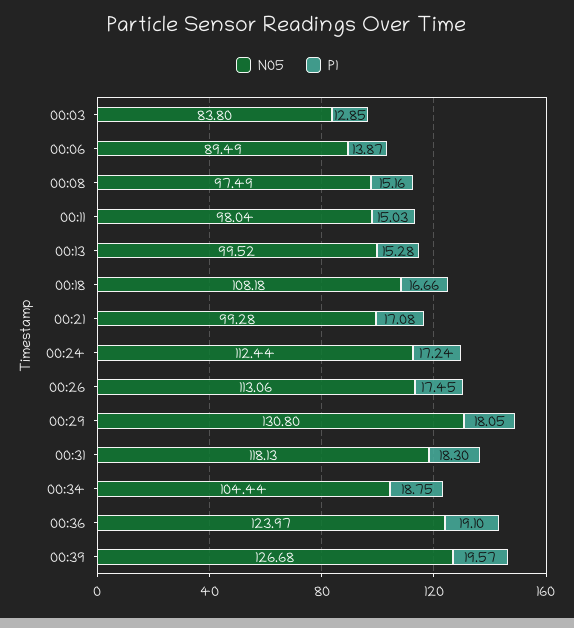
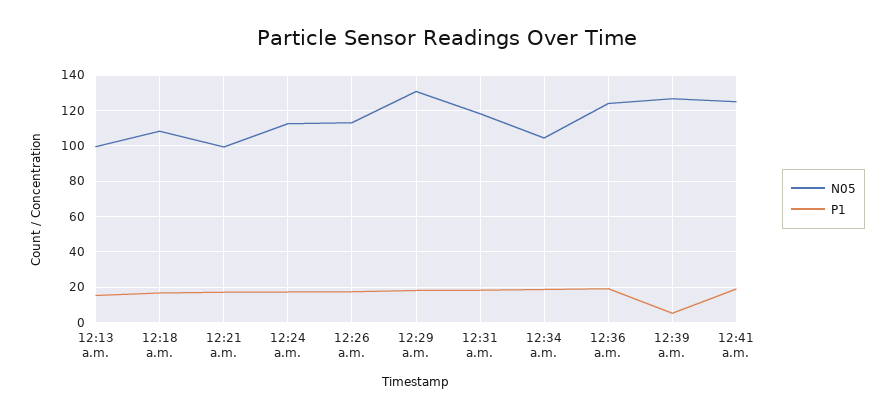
N05, 00:03: 83.8 -> none
P1, 00:03: 12.85 -> none
N05, 00:06: 89.49 -> none
P1, 00:06: 13.87 -> none
N05, 00:08: 97.49 -> none
P1, 00:08: 15.16 -> none
N05, 00:11: 98.04 -> none
P1, 00:11: 15.03 -> none
P1, 00:39: 19.57 -> 5
N05, 12:41 a.m.: none -> 125
P1, 12:41 a.m.: none -> 20

